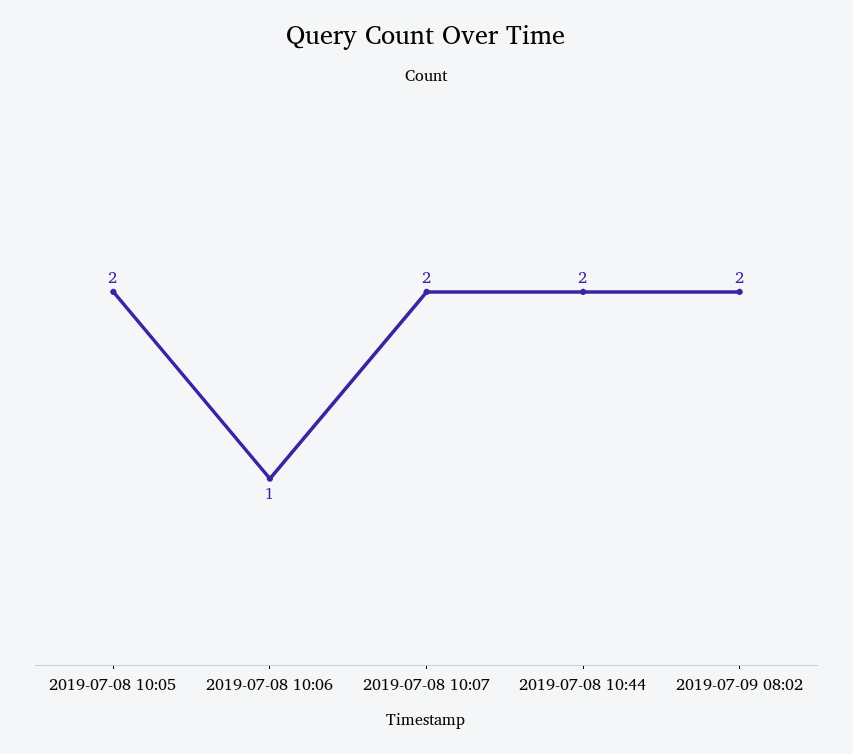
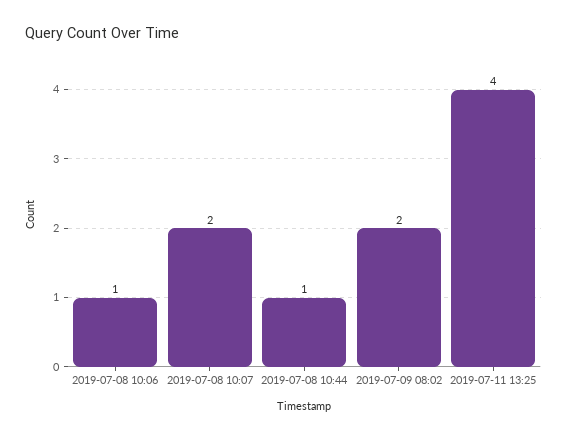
2019-07-08 10:05: 2 -> none
2019-07-08 10:44: 2 -> 1
2019-07-11 13:25: none -> 4

